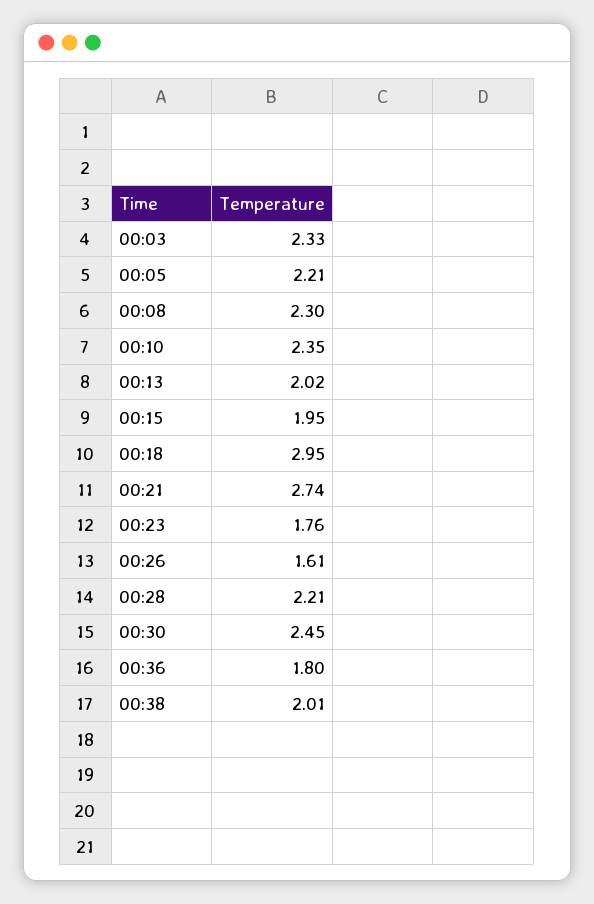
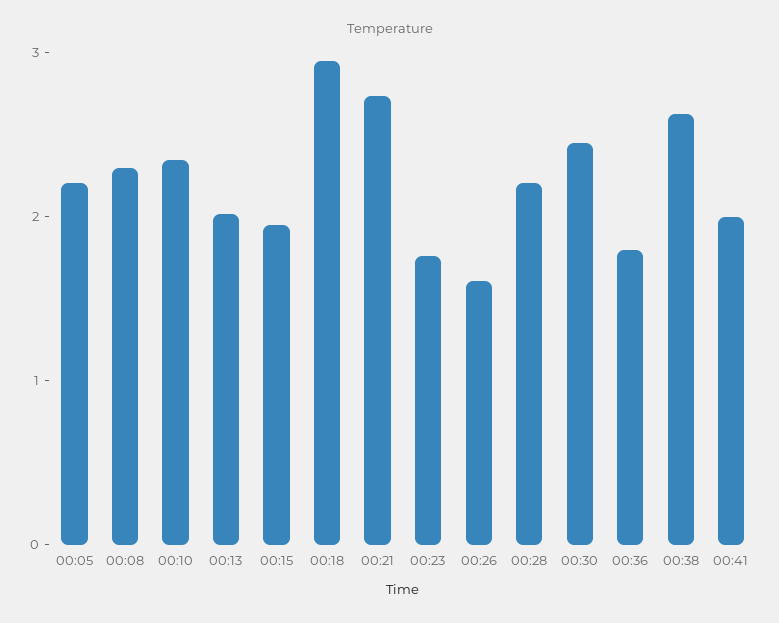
00:03: 2.33 -> none
00:38: 2.01 -> 2.6
00:41: none -> 2

